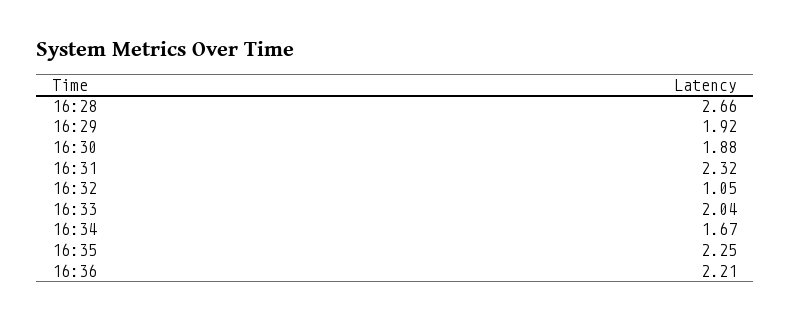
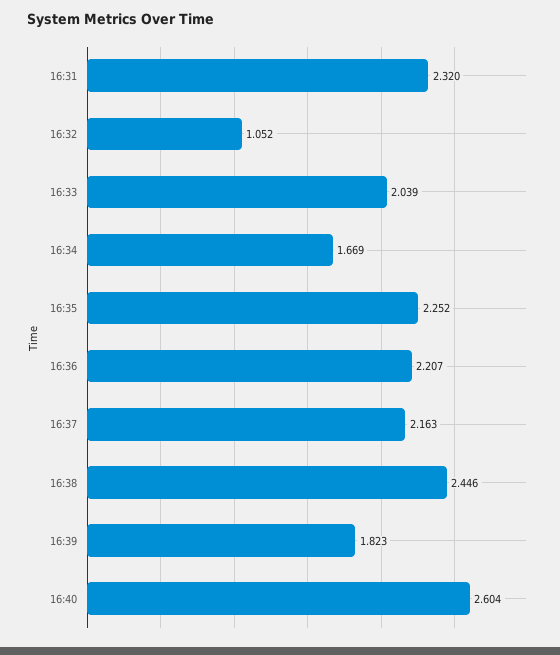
16:28: 2.66 -> none
16:29: 1.92 -> none
16:30: 1.88 -> none
16:37: none -> 2.163
16:38: none -> 2.446
16:39: none -> 1.823
16:40: none -> 2.604

